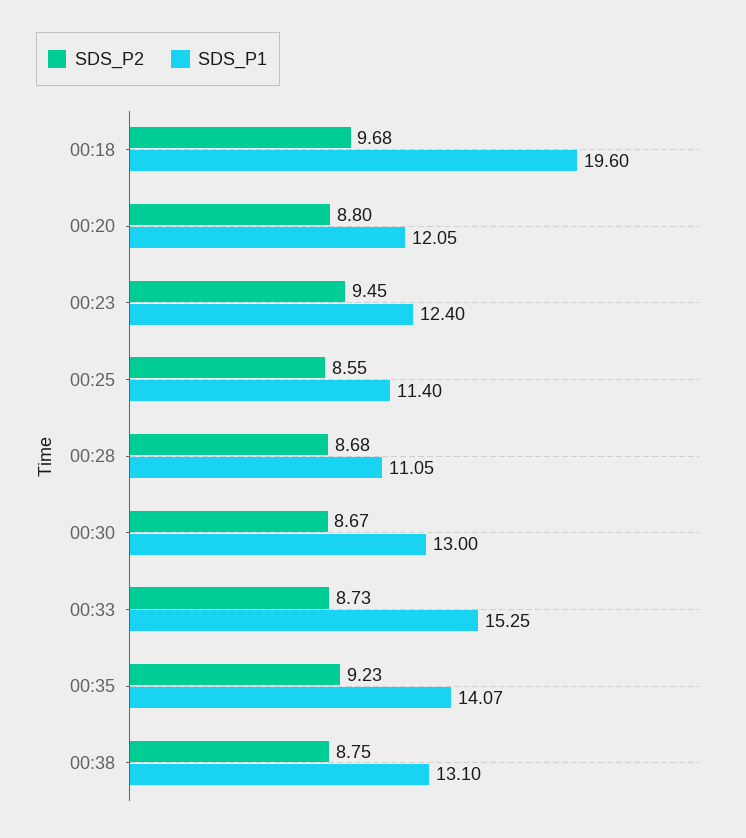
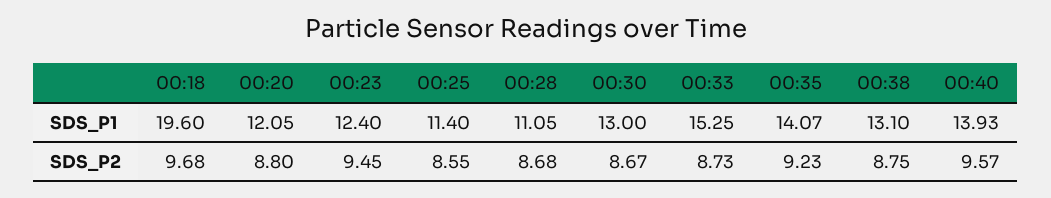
SDS_P1, 00:40: none -> 13.93
SDS_P2, 00:40: none -> 9.57

